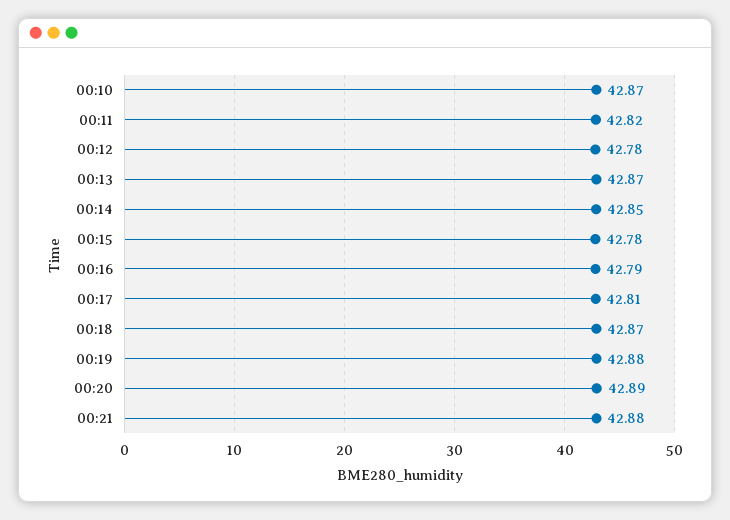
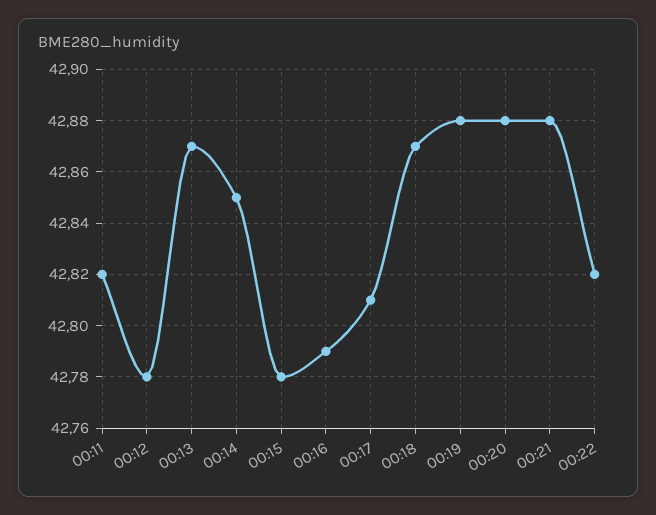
00:10: 42.87 -> none
00:20: 42.89 -> 42.88
00:22: none -> 42.82

